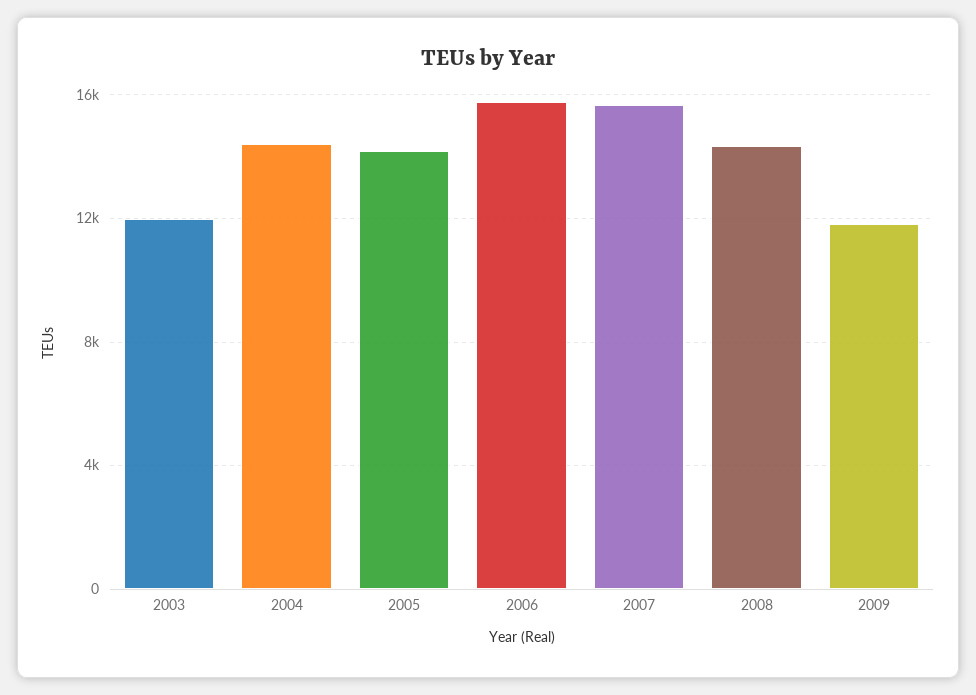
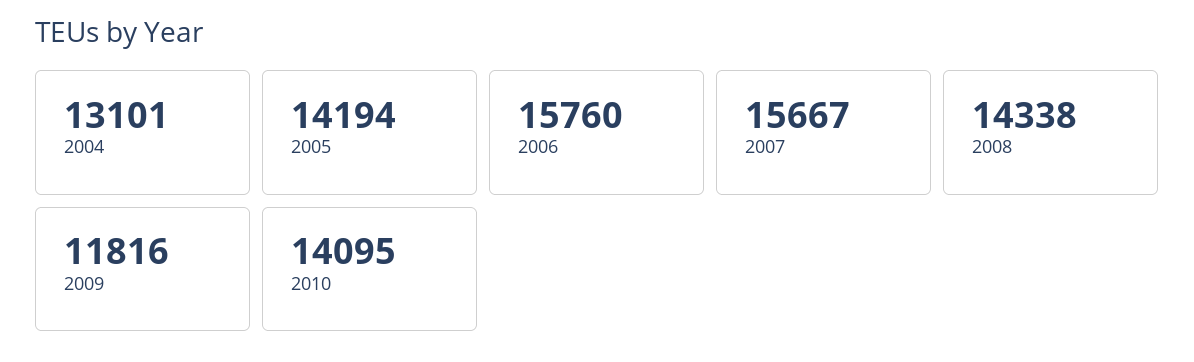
2003: 12000 -> none
2004: 14500 -> 13101
2010: none -> 14095

